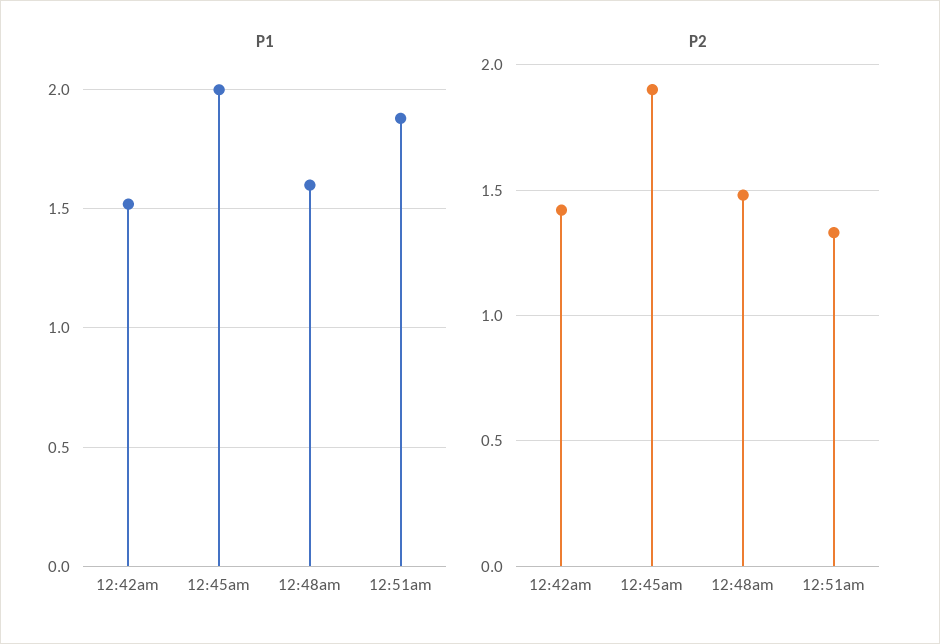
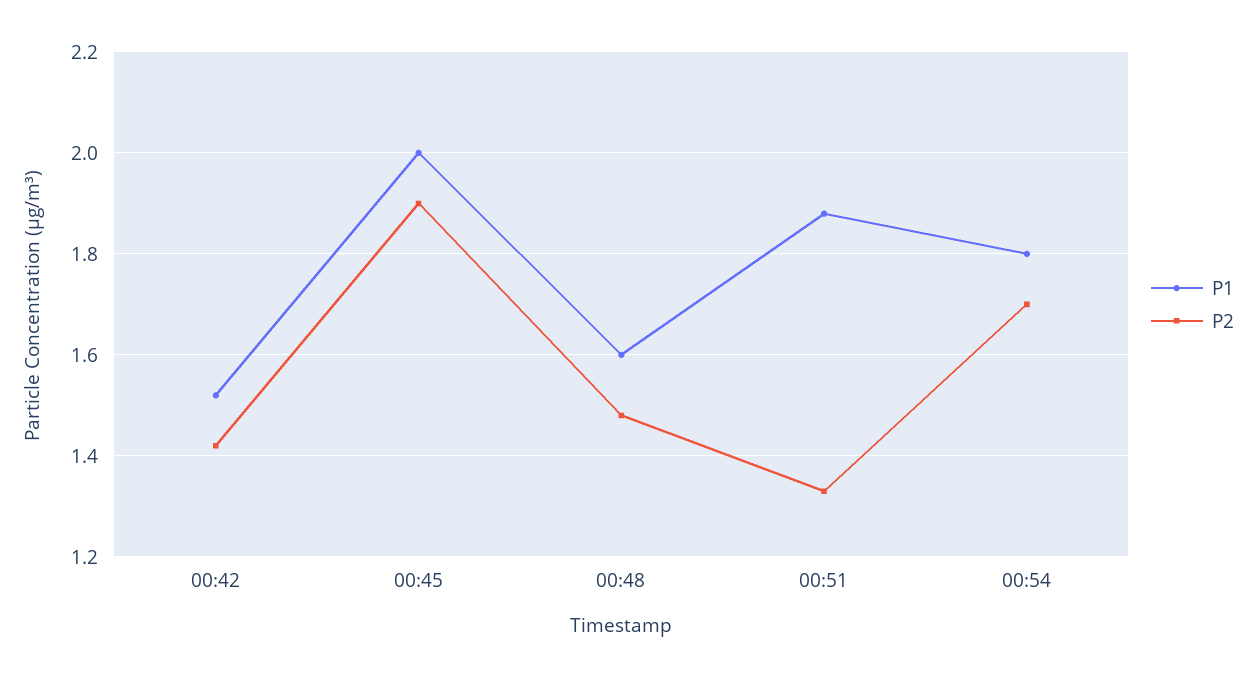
P1, 00:54: none -> 1.8
P2, 00:54: none -> 1.7

